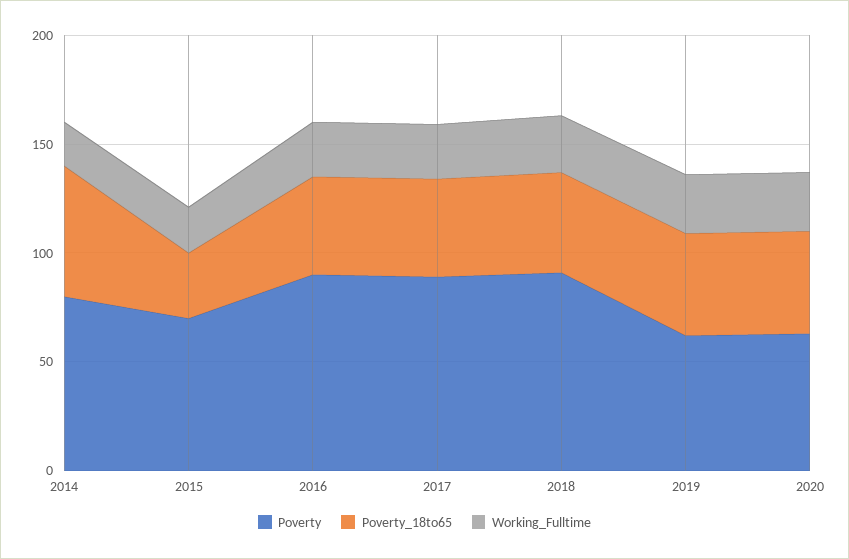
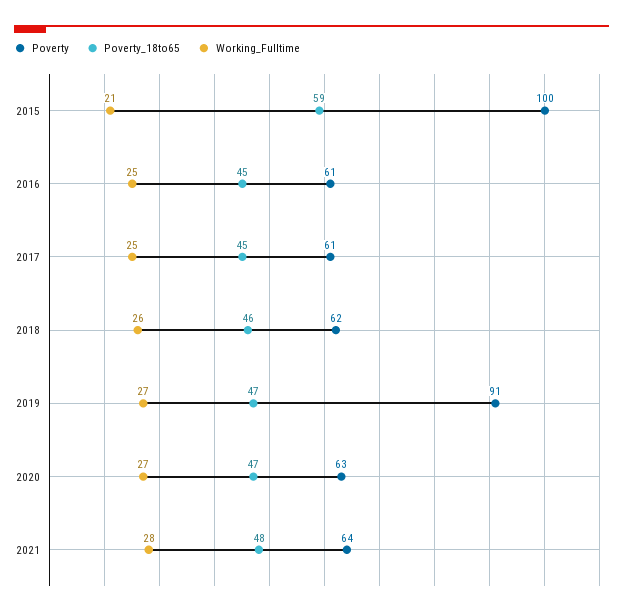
Poverty, 2014: 80 -> none
Poverty_18to65, 2014: 60 -> none
Working_Fulltime, 2014: 20 -> none
Poverty, 2015: 70 -> 100
Poverty_18to65, 2015: 30 -> 59
Poverty, 2016: 90 -> 61
Poverty, 2017: 90 -> 61
Poverty, 2018: 90 -> 62
Poverty, 2019: 60 -> 91
Poverty, 2021: none -> 64
Poverty_18to65, 2021: none -> 48
Working_Fulltime, 2021: none -> 28

